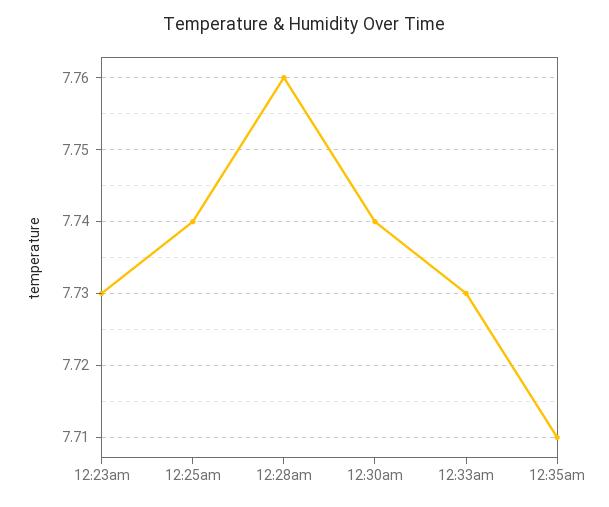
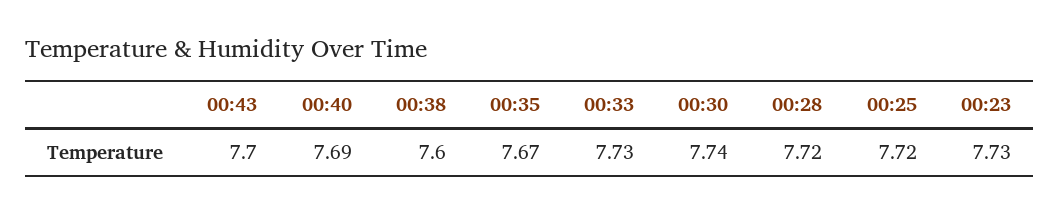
12:25am: 7.74 -> 7.72
12:28am: 7.76 -> 7.72
12:35am: 7.71 -> 7.67
00:43: none -> 7.7
00:40: none -> 7.69
00:38: none -> 7.6

